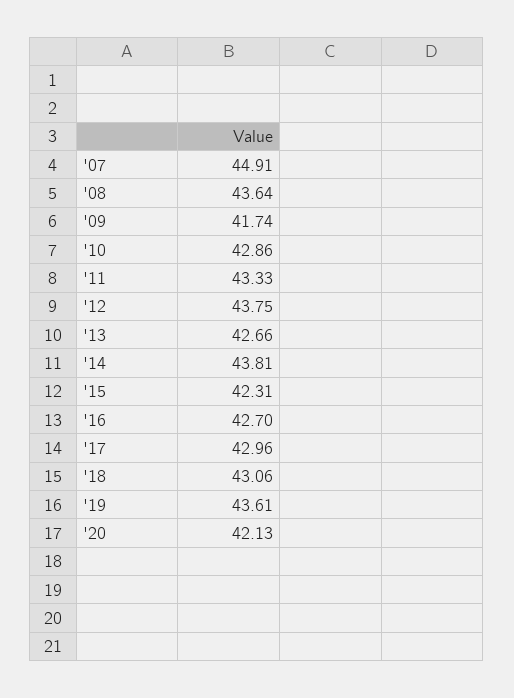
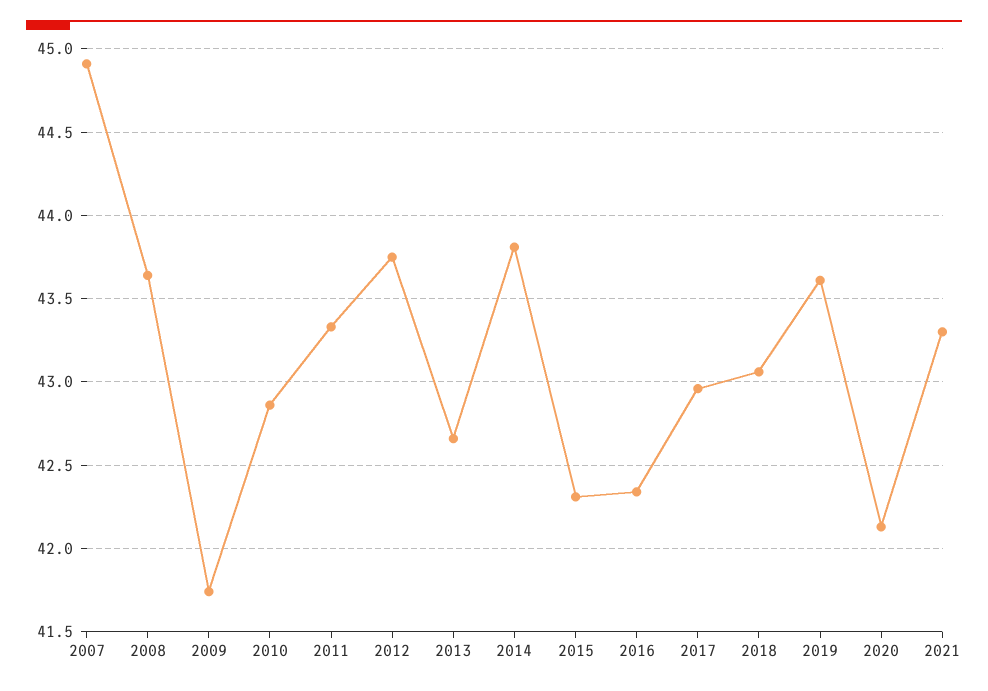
'16: 42.7 -> 42.35
2021: none -> 43.3

